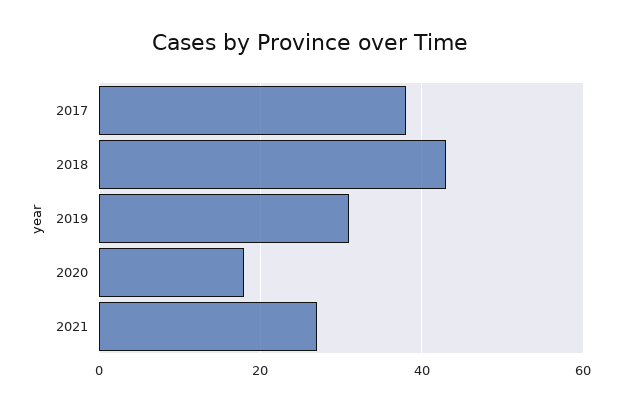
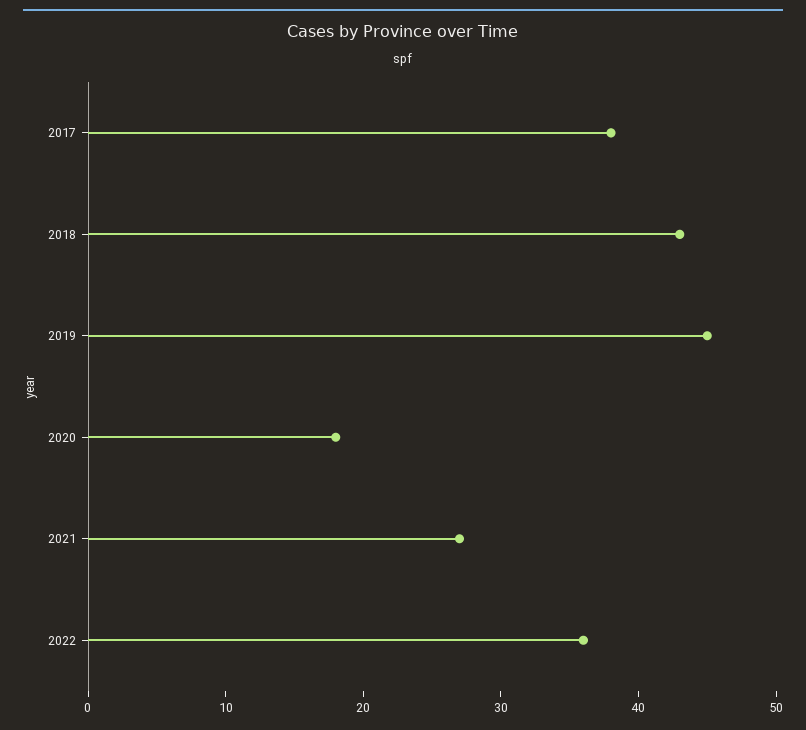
2019: 30 -> 45
2022: none -> 36

